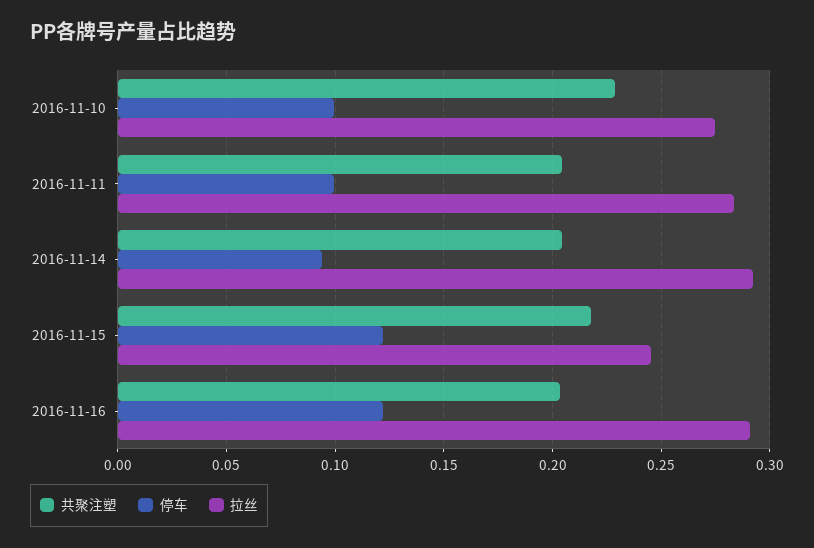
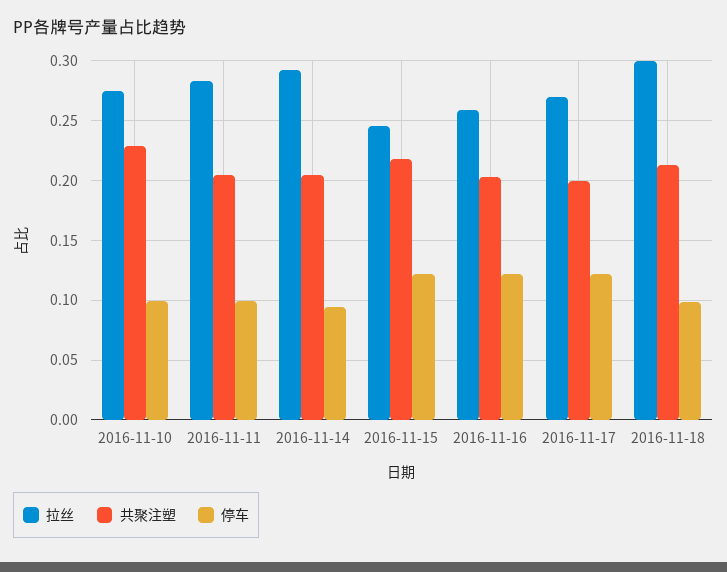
拉丝, 2016-11-16: 0.29 -> 0.26
拉丝, 2016-11-17: none -> 0.27
共聚注塑, 2016-11-17: none -> 0.2
停车, 2016-11-17: none -> 0.12
拉丝, 2016-11-18: none -> 0.3
共聚注塑, 2016-11-18: none -> 0.21
停车, 2016-11-18: none -> 0.1

